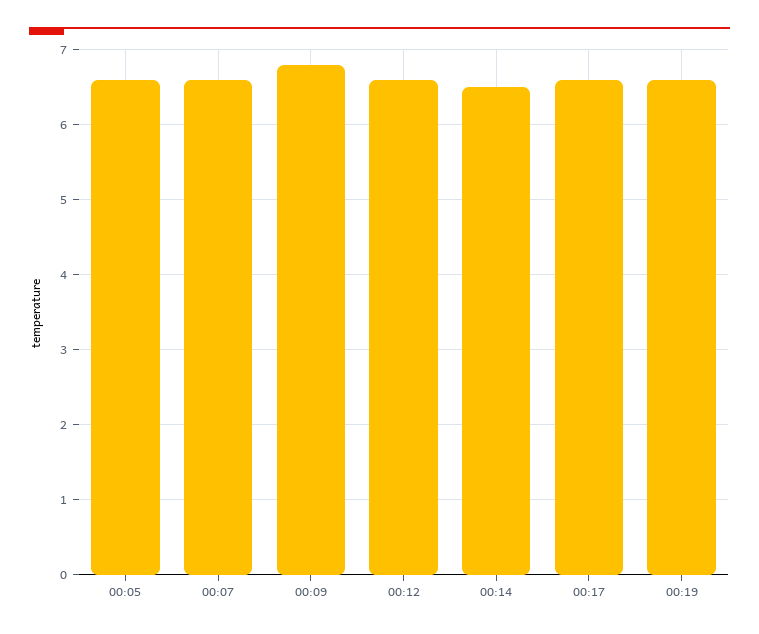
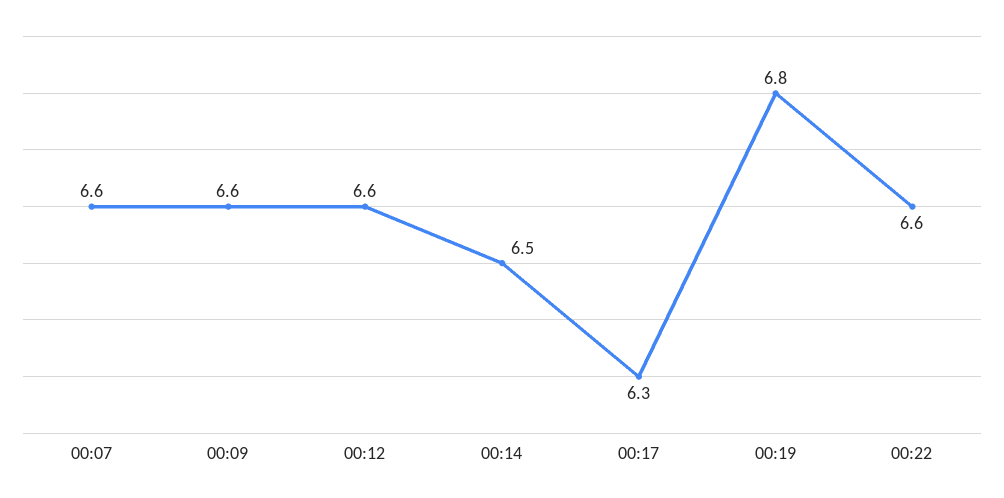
00:05: 6.6 -> none
00:09: 6.8 -> 6.6
00:17: 6.6 -> 6.3
00:19: 6.6 -> 6.8
00:22: none -> 6.6

